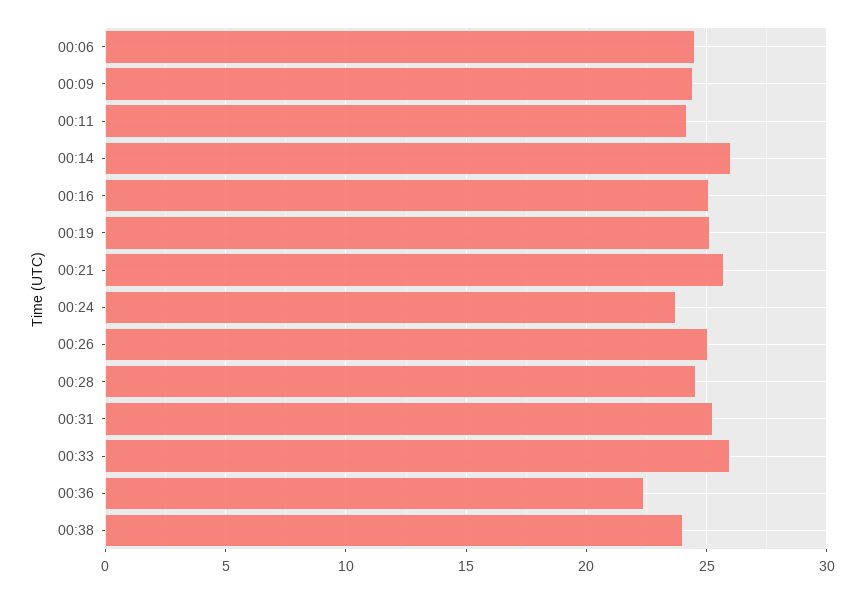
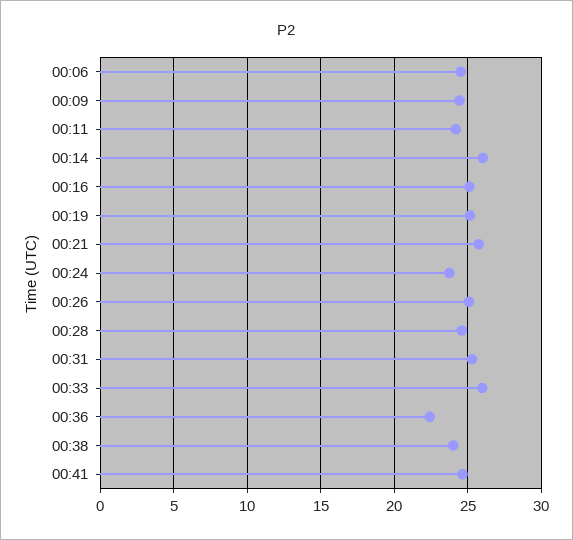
00:41: none -> 24.5

